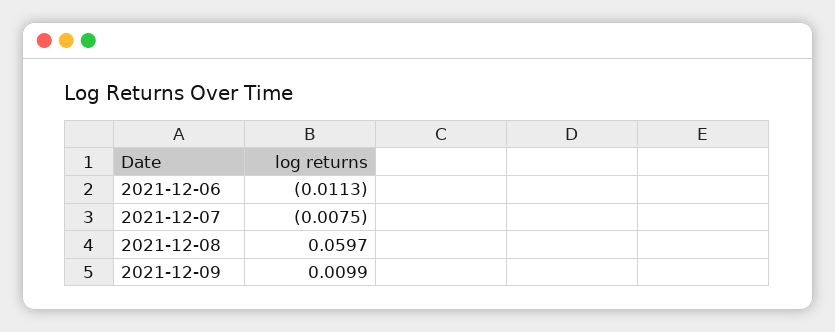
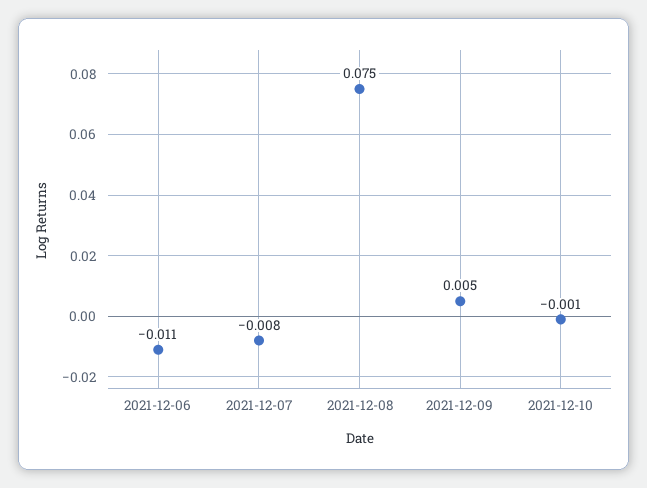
2021-12-08: 0.0597 -> 0.075
2021-12-09: 0.0099 -> 0.005
2021-12-10: none -> -0.001

